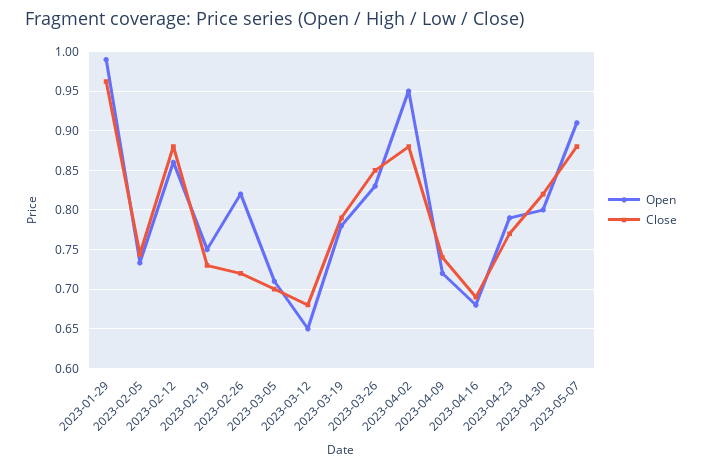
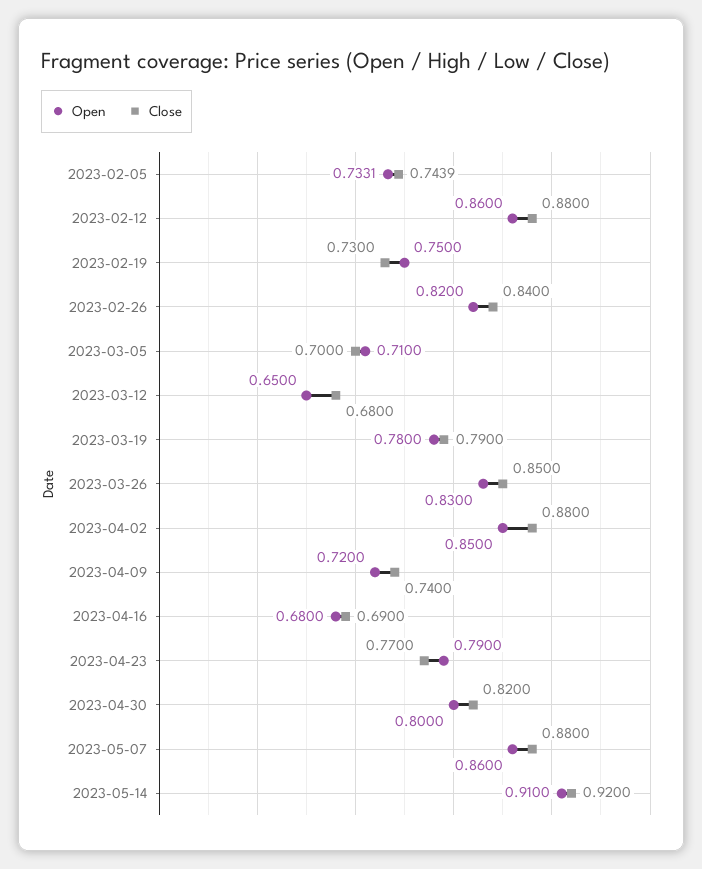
Open, 2023-01-29: 0.99 -> none
Close, 2023-01-29: 0.96 -> none
Close, 2023-02-26: 0.72 -> 0.84
Open, 2023-04-02: 0.95 -> 0.85
Open, 2023-05-07: 0.91 -> 0.86
Open, 2023-05-14: none -> 0.91
Close, 2023-05-14: none -> 0.92

